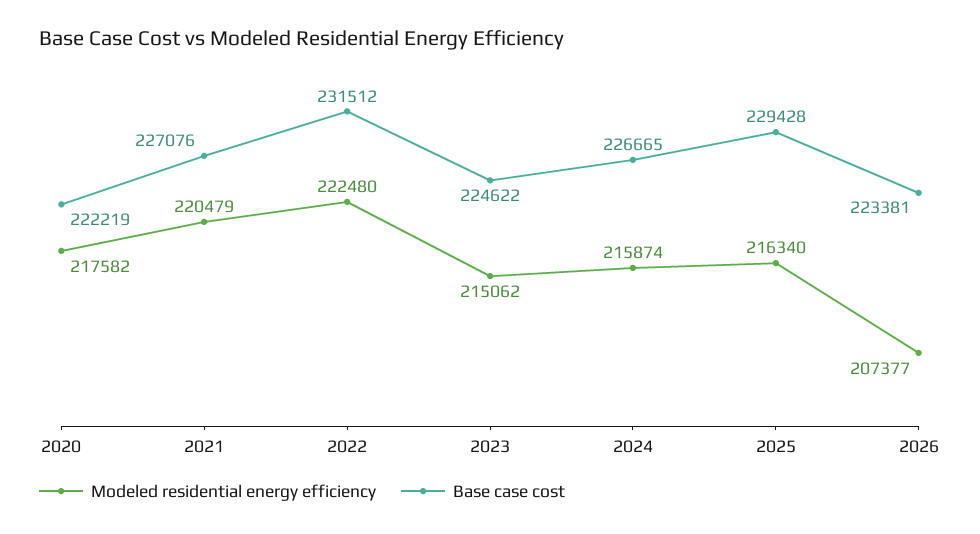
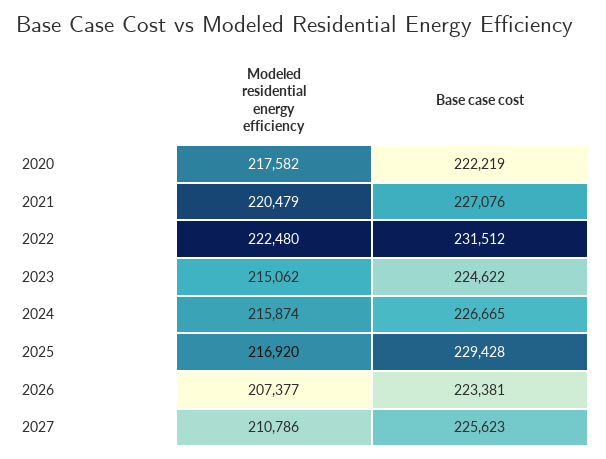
Modeled residential energy efficiency, 2025: 216340 -> 216920
Modeled residential energy efficiency, 2027: none -> 210786
Base case cost, 2027: none -> 225623

